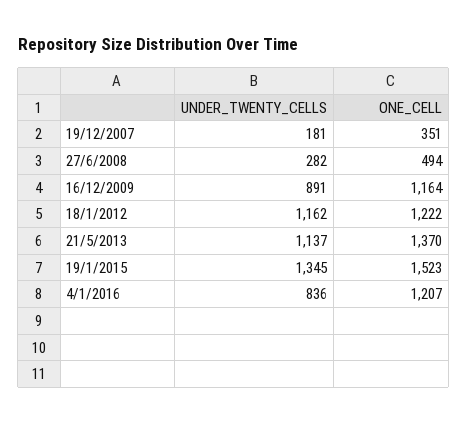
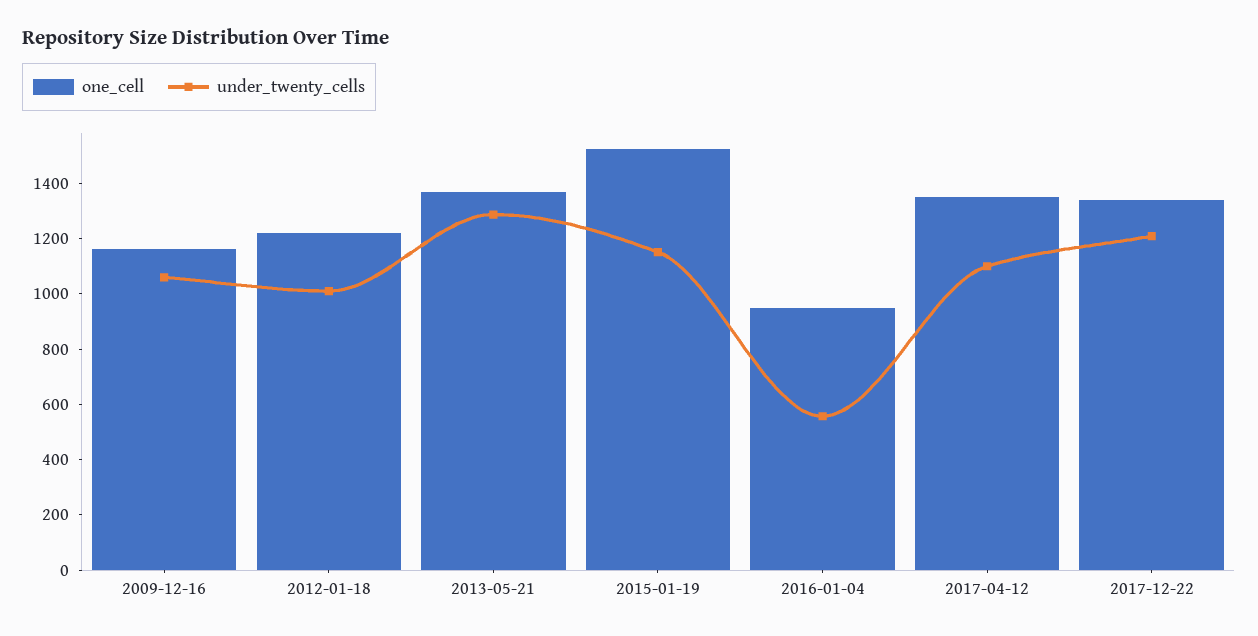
UNDER_TWENTY_CELLS, 19/12/2007: 181 -> none
ONE_CELL, 19/12/2007: 351 -> none
UNDER_TWENTY_CELLS, 27/6/2008: 282 -> none
ONE_CELL, 27/6/2008: 494 -> none
UNDER_TWENTY_CELLS, 16/12/2009: 891 -> 1050
UNDER_TWENTY_CELLS, 18/1/2012: 1162 -> 1000
UNDER_TWENTY_CELLS, 21/5/2013: 1137 -> 1300
UNDER_TWENTY_CELLS, 19/1/2015: 1345 -> 1150
UNDER_TWENTY_CELLS, 4/1/2016: 836 -> 550
ONE_CELL, 4/1/2016: 1207 -> 950
ONE_CELL, 2017-04-12: none -> 1350
UNDER_TWENTY_CELLS, 2017-04-12: none -> 1100
ONE_CELL, 2017-12-22: none -> 1350
UNDER_TWENTY_CELLS, 2017-12-22: none -> 1200

